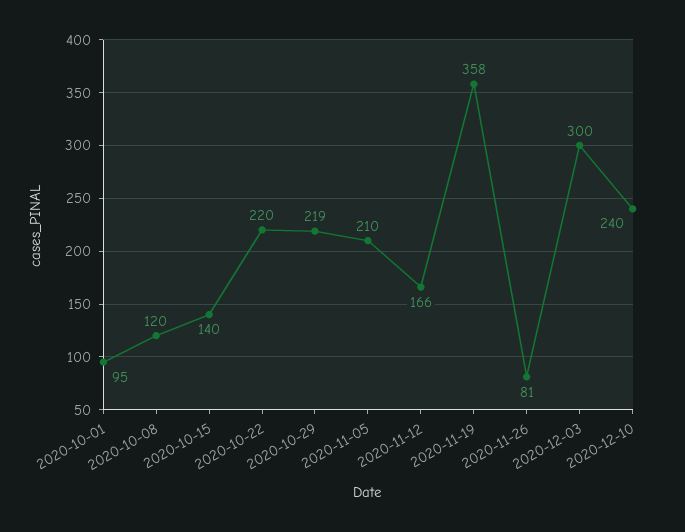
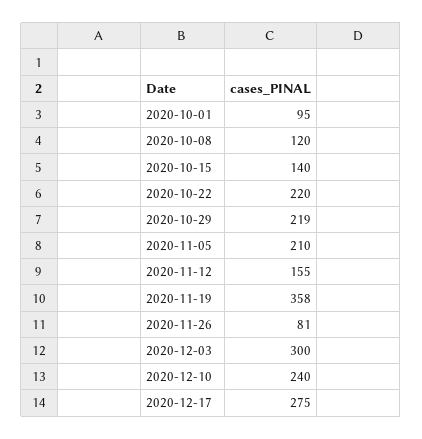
2020-11-12: 166 -> 155
2020-12-17: none -> 275

